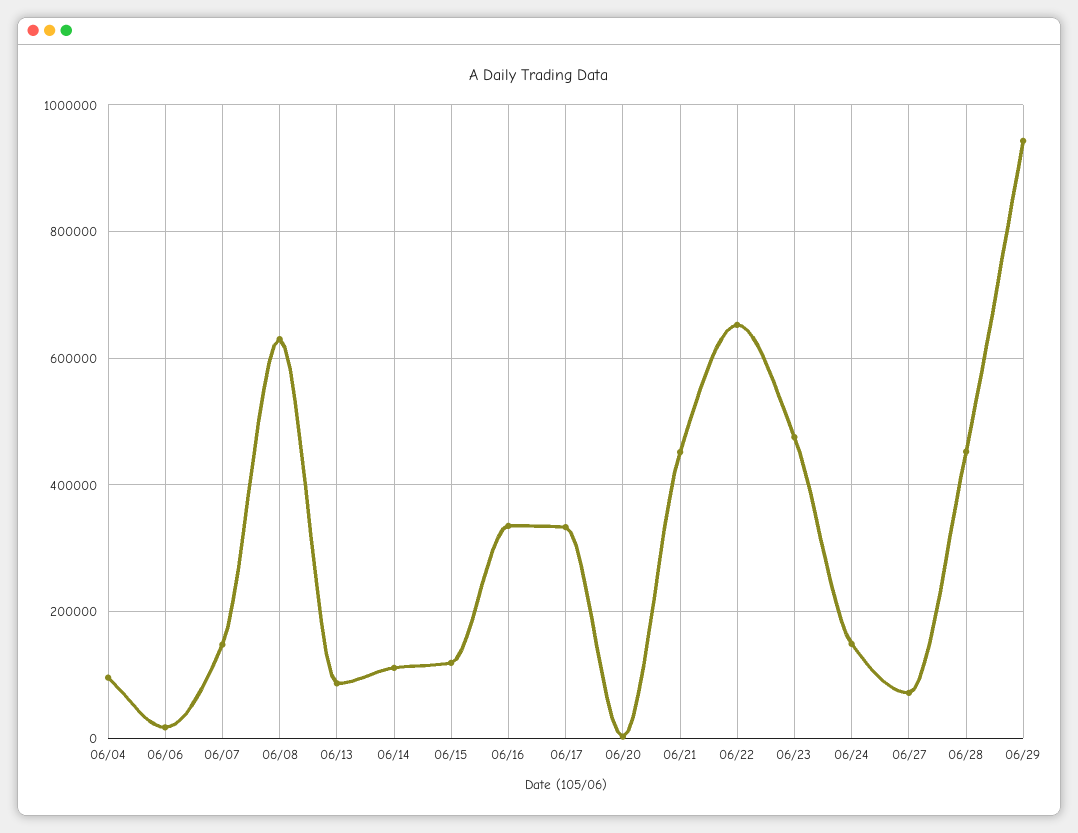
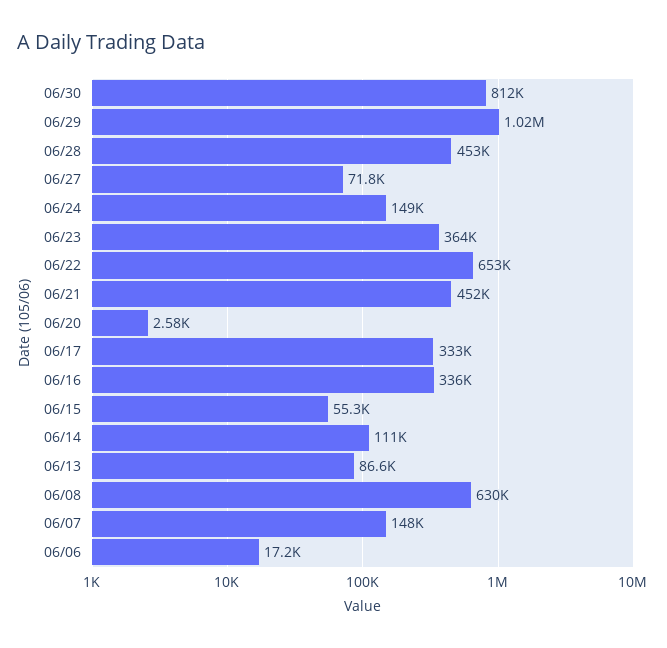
06/04: 100000 -> none
06/15: 120000 -> 55300
06/23: 480000 -> 364000
06/29: 940000 -> 1020000
06/30: none -> 812000

